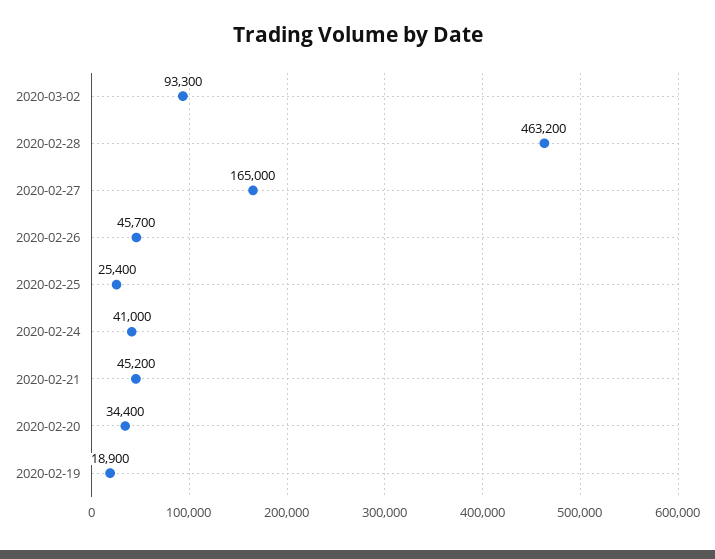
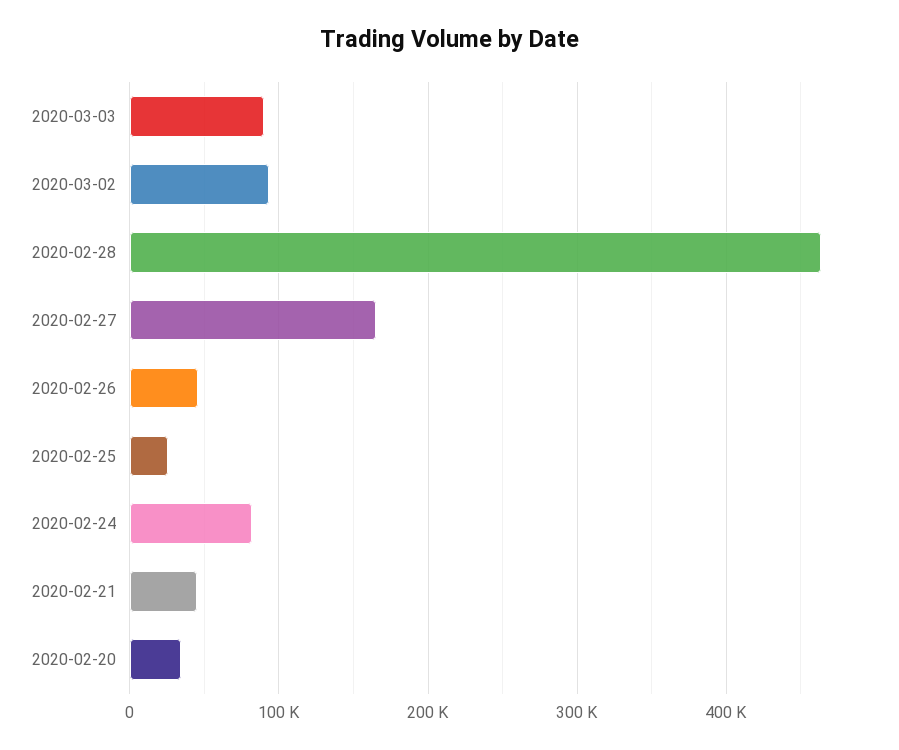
2020-02-24: 41000 -> 80000
2020-02-19: 18900 -> none
2020-03-03: none -> 90000

